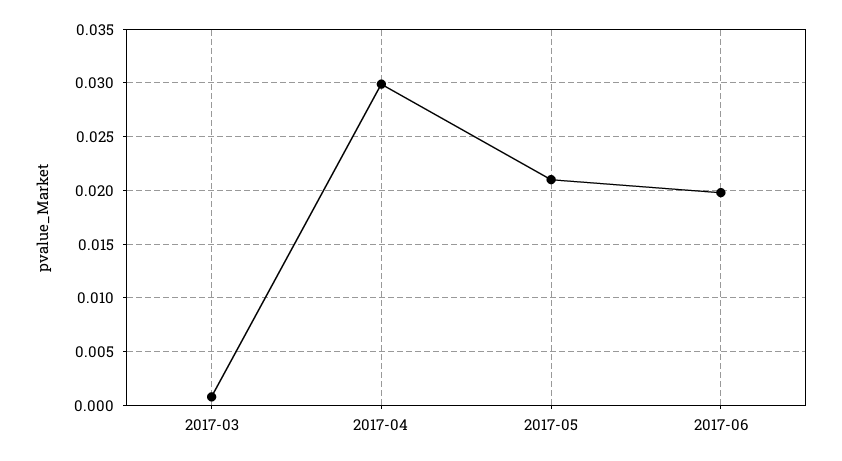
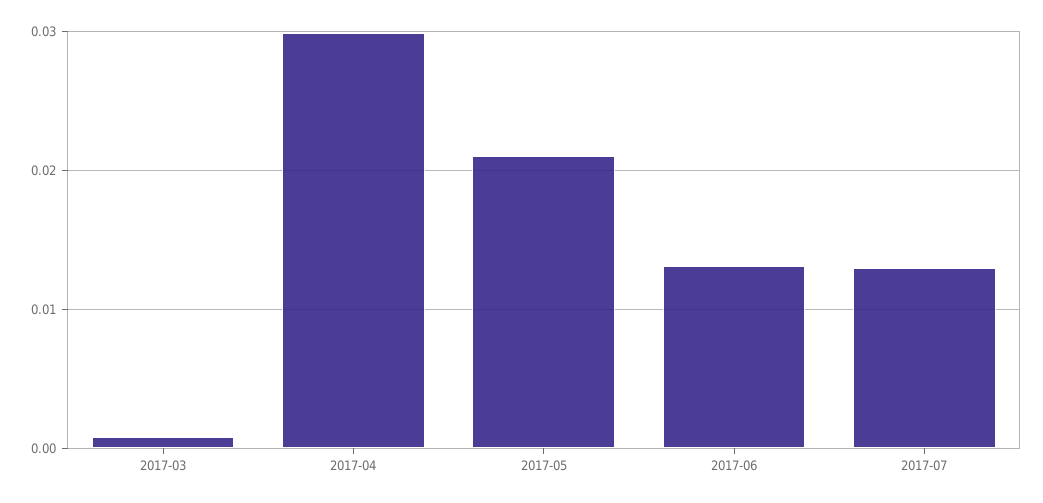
2017-06: 0.02 -> 0.013
2017-07: none -> 0.013

